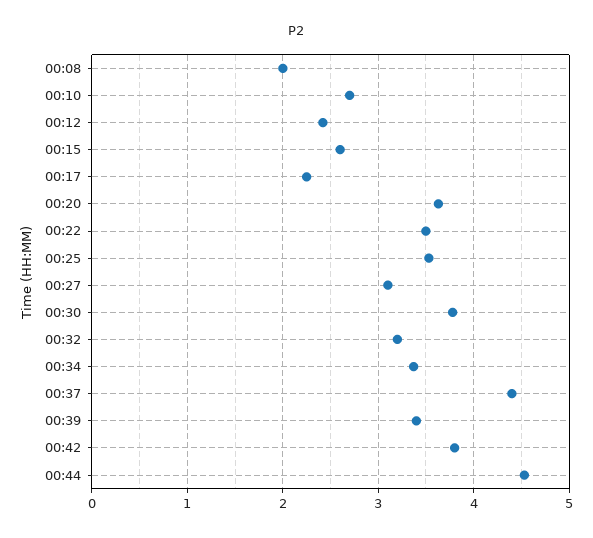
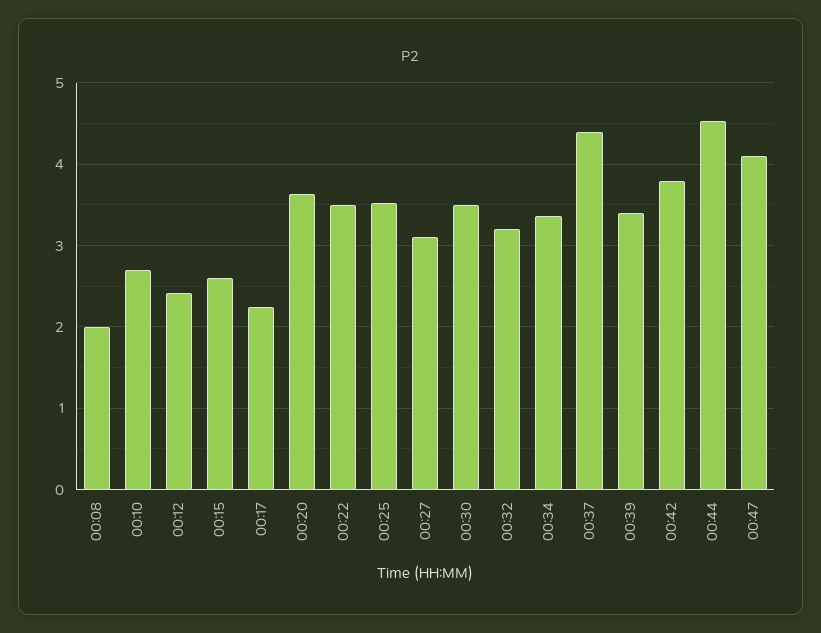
00:30: 3.8 -> 3.5
00:47: none -> 4.1

